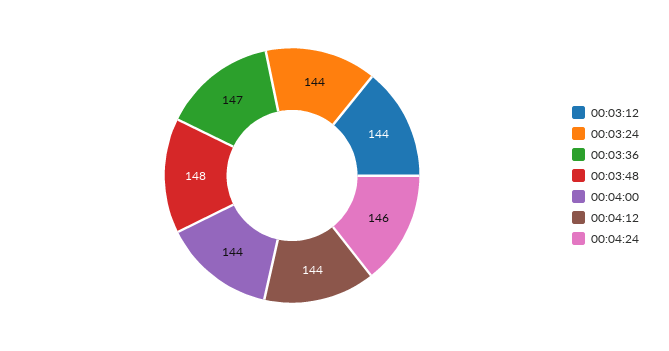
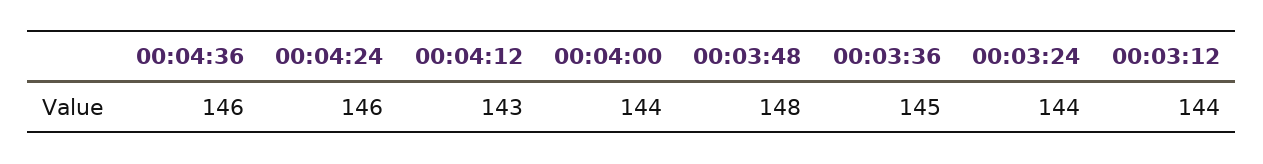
00:03:36: 147 -> 145
00:04:12: 144 -> 143
00:04:36: none -> 146

